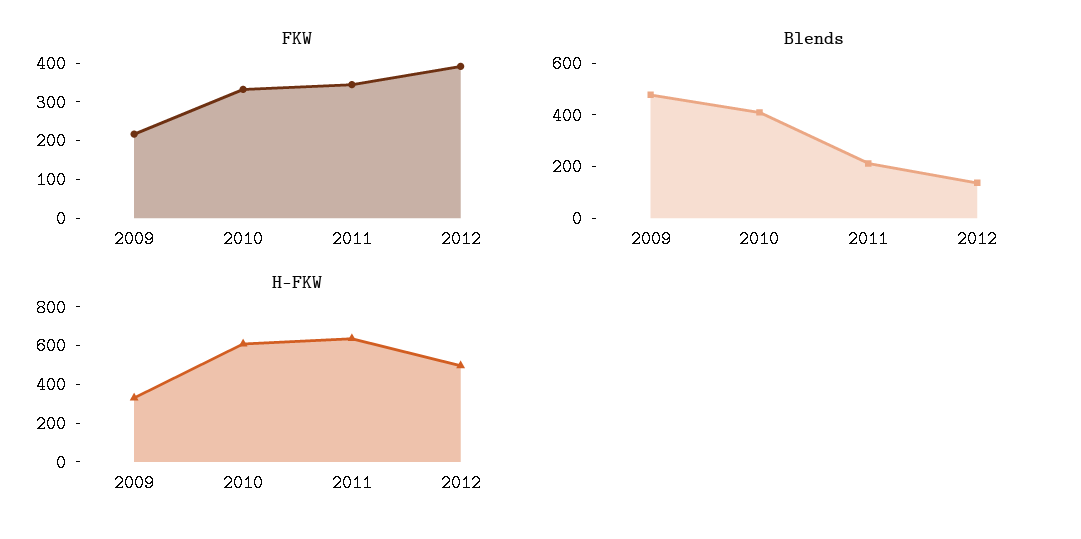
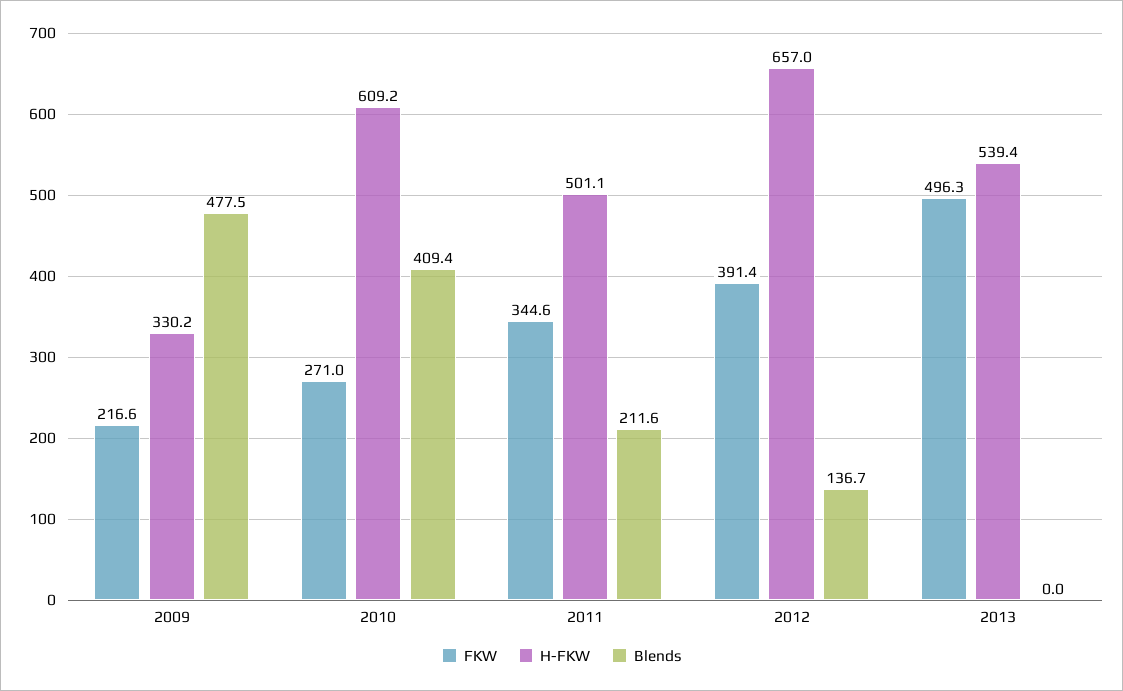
FKW, 2010: 325 -> 271
H-FKW, 2011: 650 -> 501.1
H-FKW, 2012: 500 -> 657
FKW, 2013: none -> 496.3
H-FKW, 2013: none -> 539.4
Blends, 2013: none -> 0

